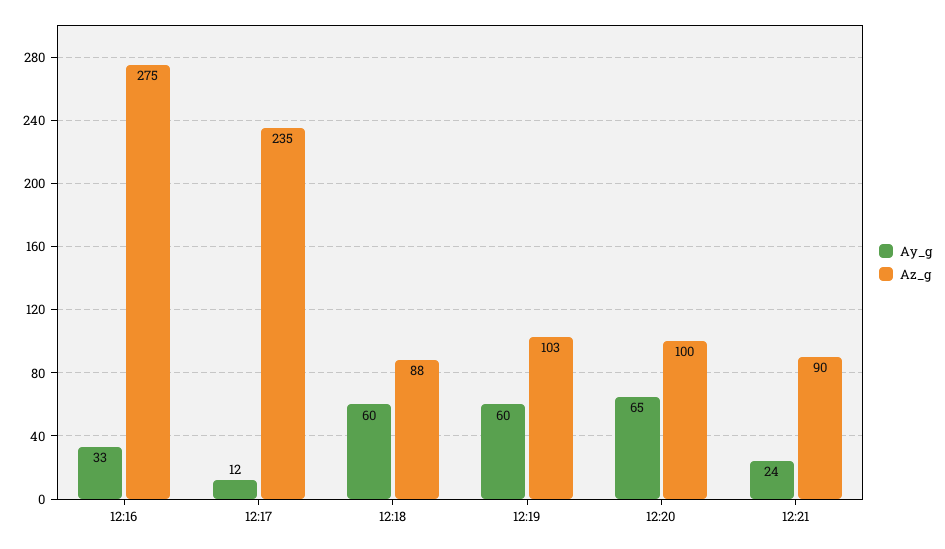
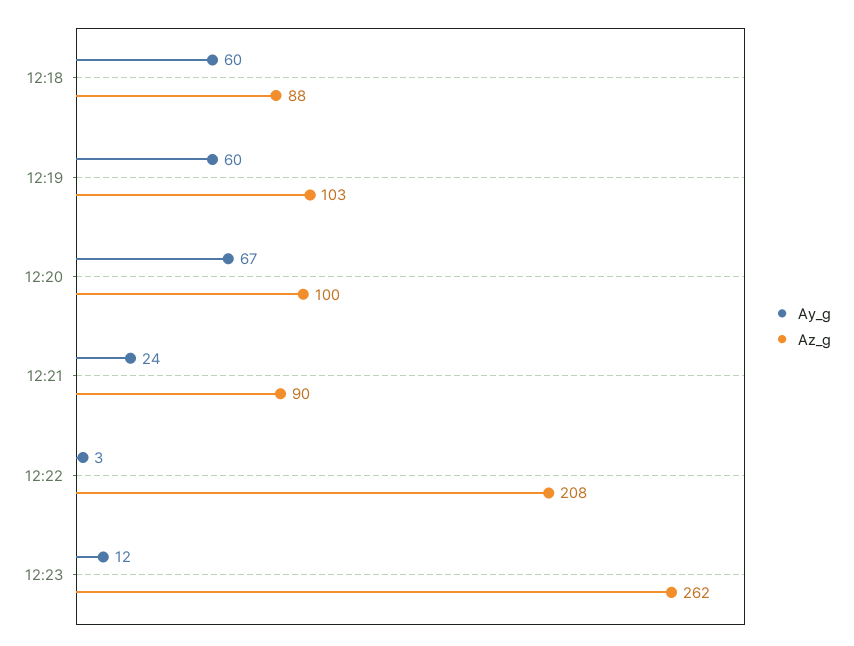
Ay_g, 12:16: 33 -> none
Az_g, 12:16: 275 -> none
Ay_g, 12:17: 12 -> none
Az_g, 12:17: 235 -> none
Ay_g, 12:20: 65 -> 67
Ay_g, 12:22: none -> 3
Az_g, 12:22: none -> 208
Ay_g, 12:23: none -> 12
Az_g, 12:23: none -> 262

